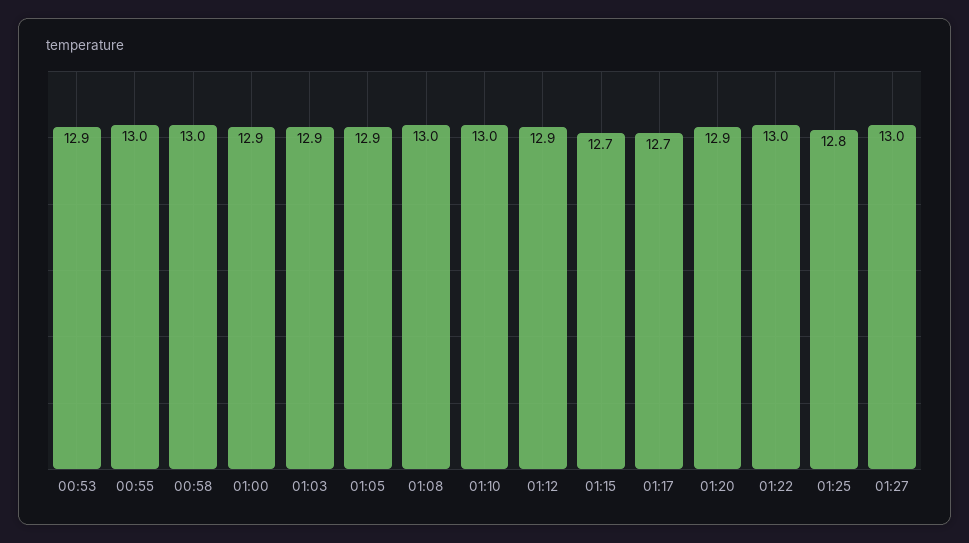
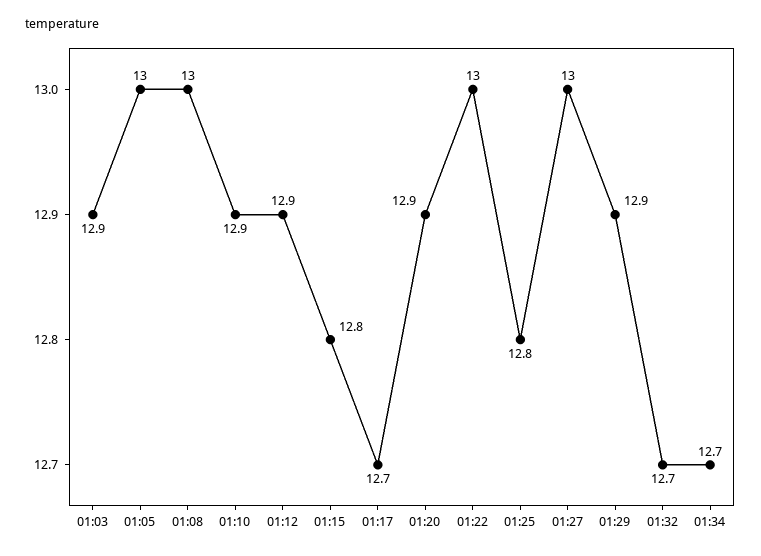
00:53: 12.9 -> none
00:55: 13 -> none
00:58: 13 -> none
01:00: 12.9 -> none
01:05: 12.9 -> 13
01:10: 13 -> 12.9
01:15: 12.7 -> 12.8
01:29: none -> 12.9
01:32: none -> 12.7
01:34: none -> 12.7

